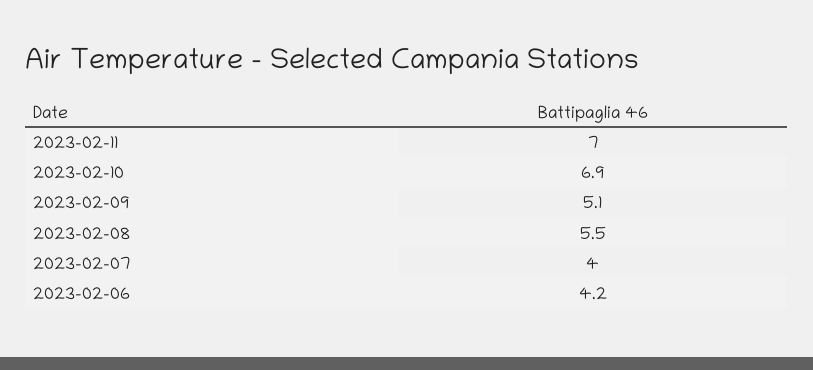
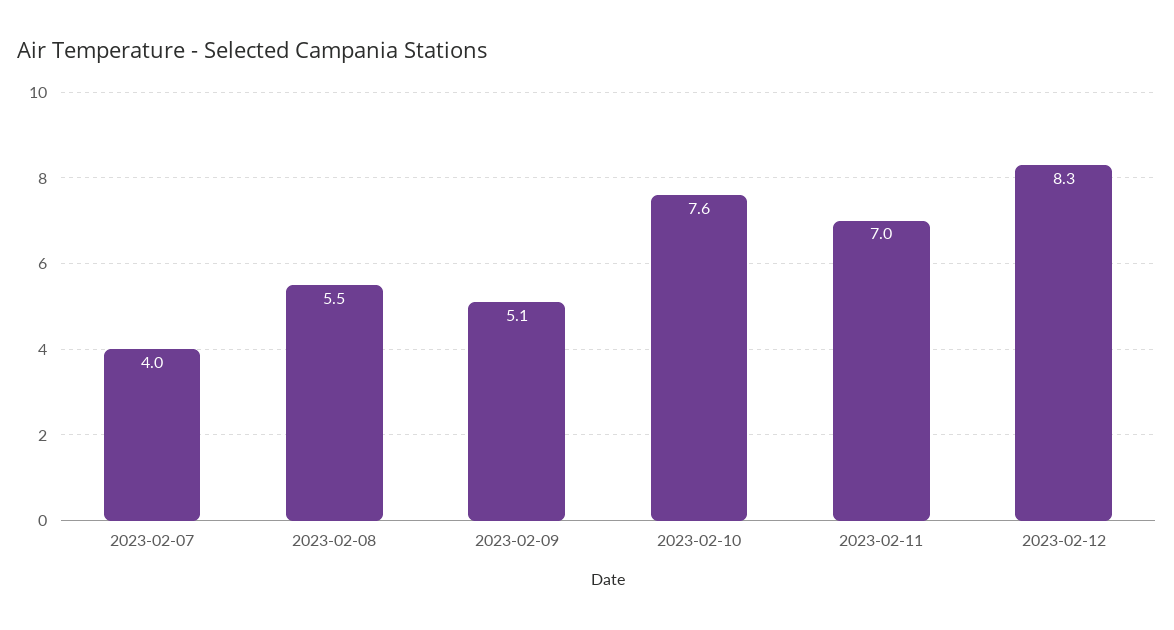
2023-02-10: 6.9 -> 7.6
2023-02-06: 4.2 -> none
2023-02-12: none -> 8.3

